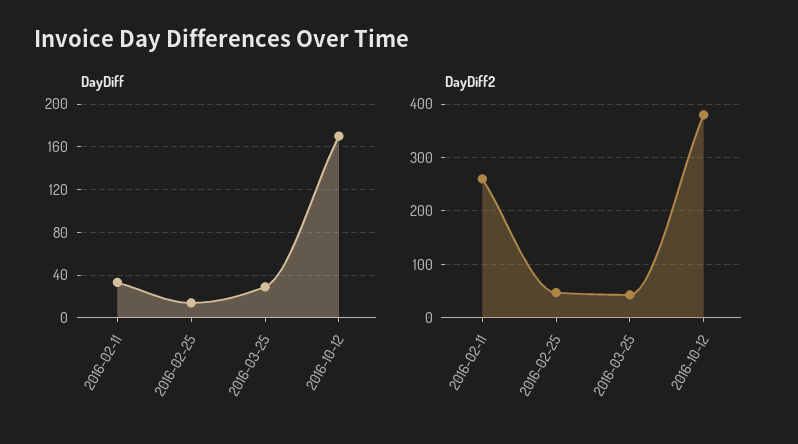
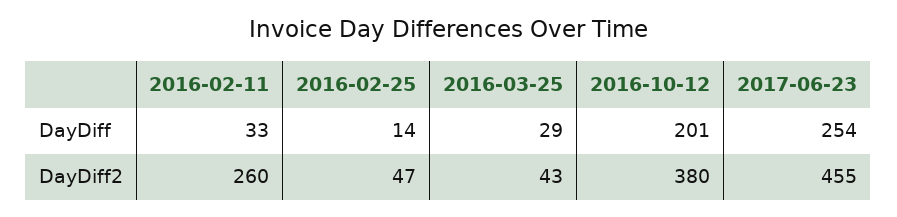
DayDiff, 2016-10-12: 170 -> 201
DayDiff, 2017-06-23: none -> 254
DayDiff2, 2017-06-23: none -> 455

